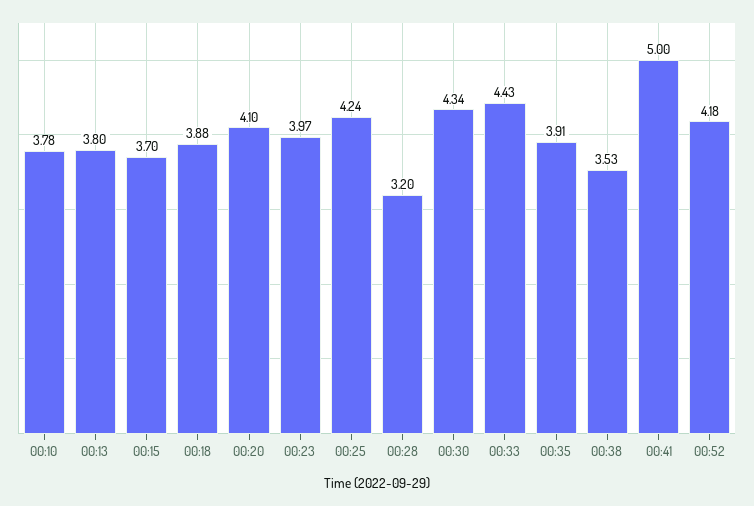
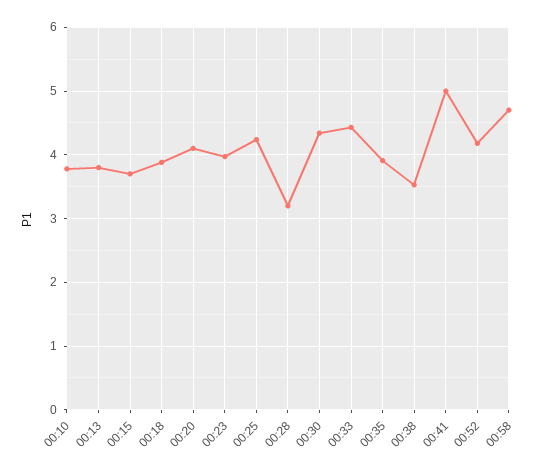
00:58: none -> 4.7

